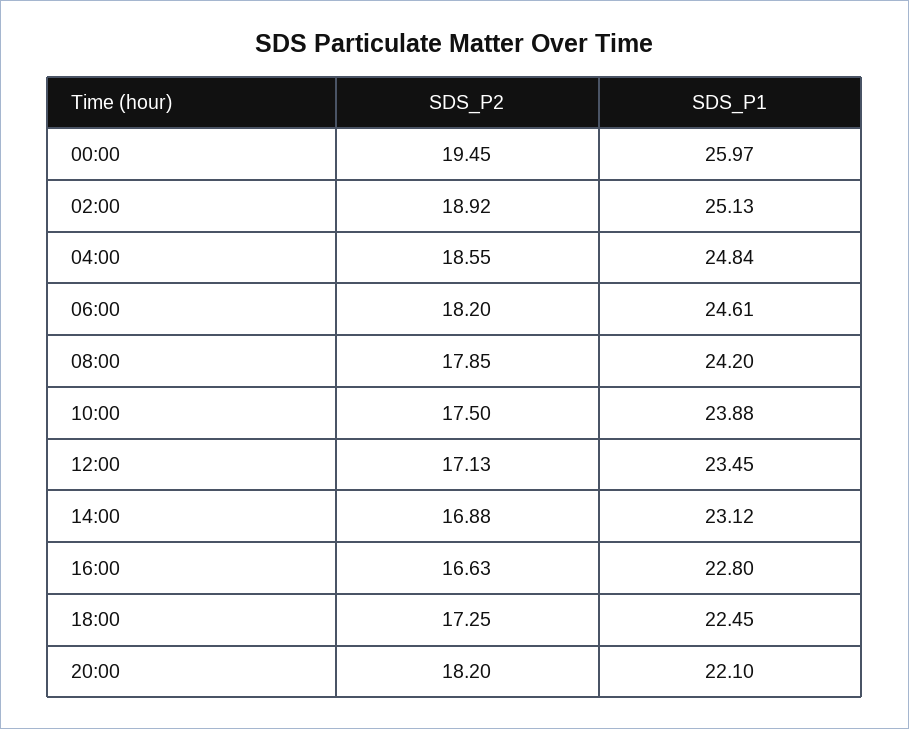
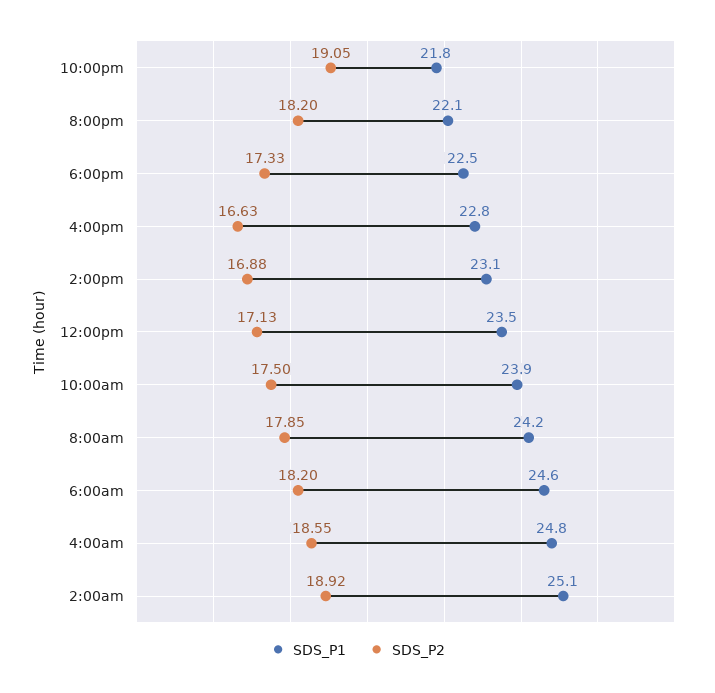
SDS_P2, 00:00: 19.45 -> none
SDS_P1, 00:00: 25.97 -> none
SDS_P2, 18:00: 17.25 -> 17.33
SDS_P1, 10:00pm: none -> 21.8
SDS_P2, 10:00pm: none -> 19.05

